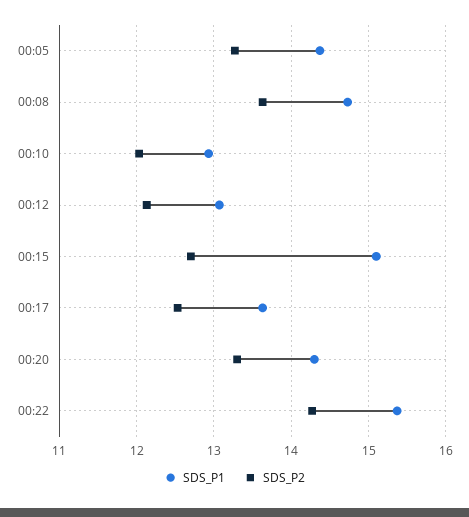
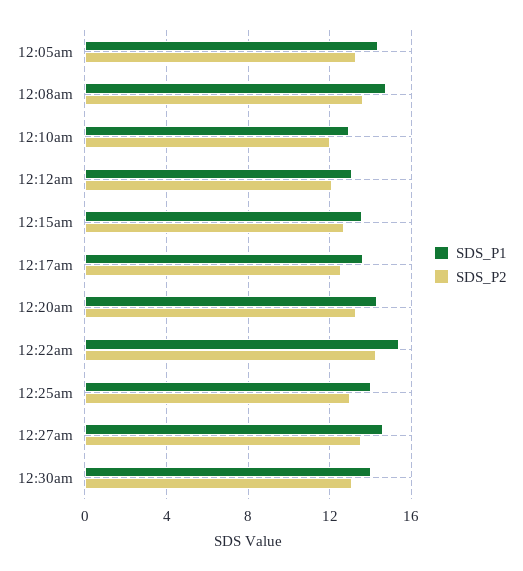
SDS_P1, 00:15: 15.1 -> 13.5
SDS_P1, 12:25am: none -> 14
SDS_P2, 12:25am: none -> 13
SDS_P1, 12:27am: none -> 14.5
SDS_P2, 12:27am: none -> 13.5
SDS_P1, 12:30am: none -> 14
SDS_P2, 12:30am: none -> 13

